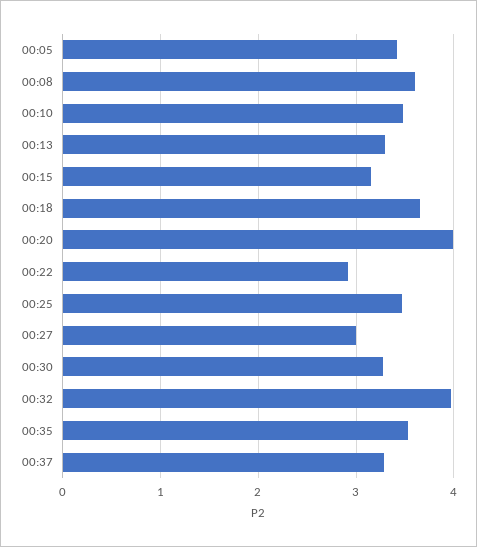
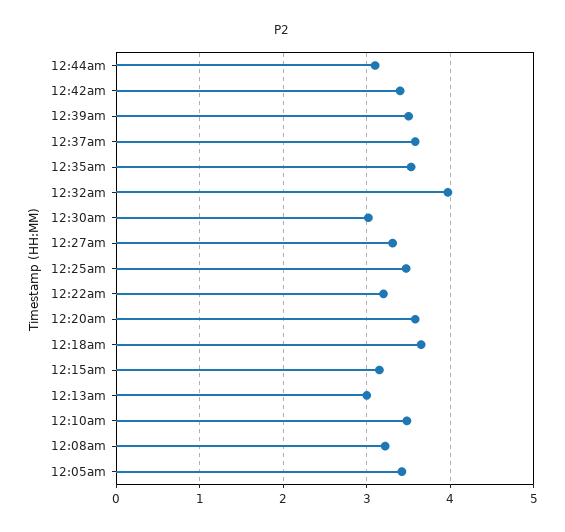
00:08: 3.6 -> 3.2
00:13: 3.3 -> 3
00:20: 4 -> 3.6
00:22: 2.9 -> 3.2
00:27: 3 -> 3.3
00:30: 3.3 -> 3
00:37: 3.3 -> 3.6
12:44am: none -> 3.1
12:42am: none -> 3.4
12:39am: none -> 3.5

